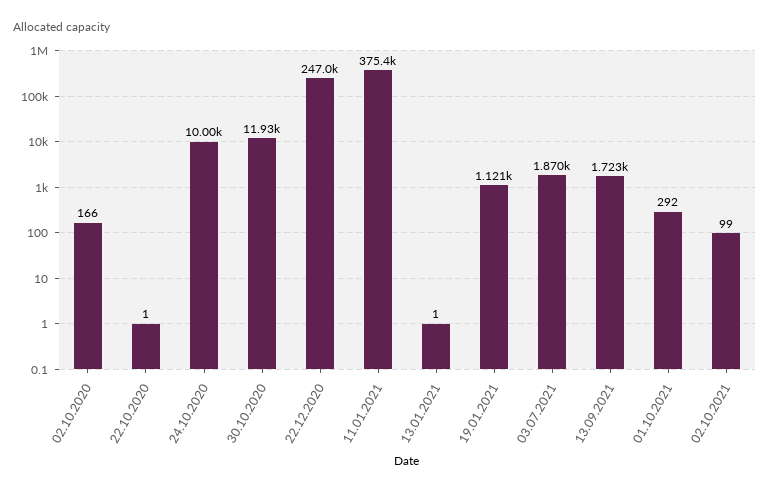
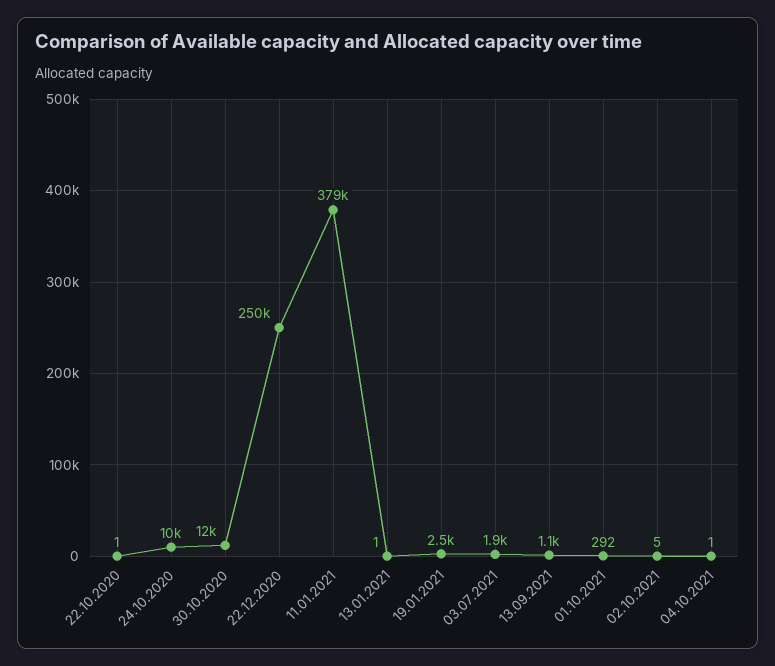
02.10.2020: 166 -> none
22.12.2020: 247000 -> 250000
11.01.2021: 375400 -> 379000
19.01.2021: 1121 -> 2500
13.09.2021: 1723 -> 1100
02.10.2021: 99 -> 5
04.10.2021: none -> 1

